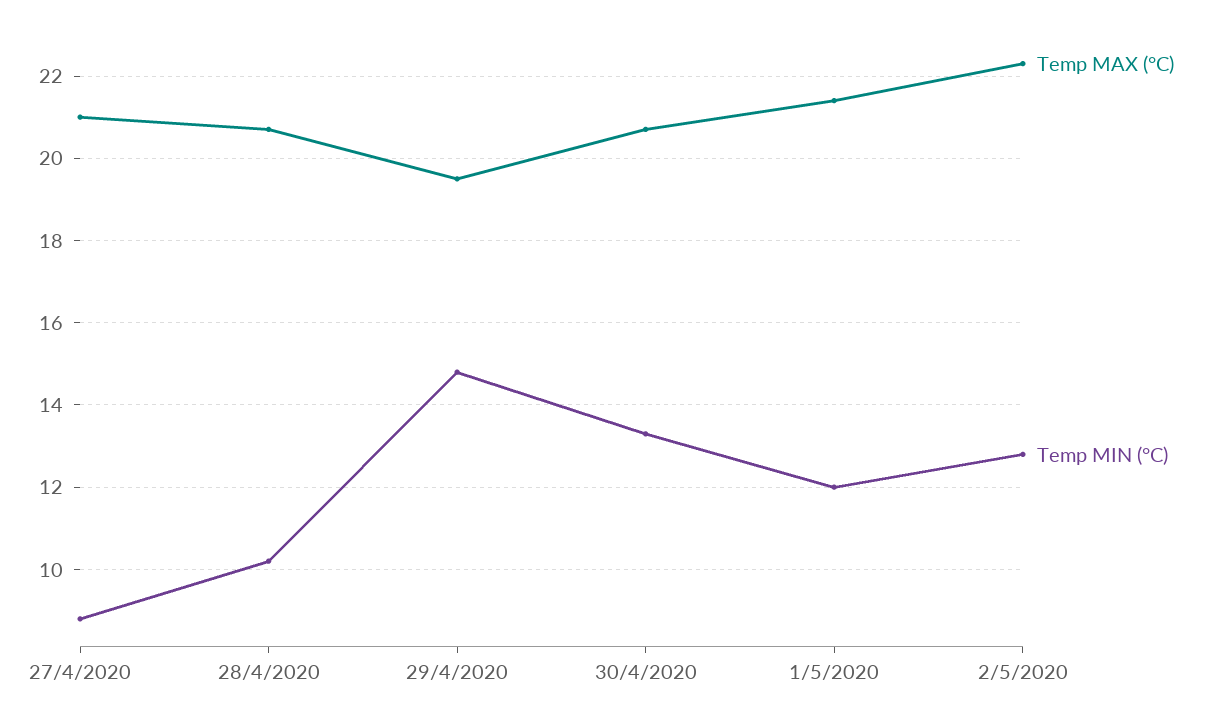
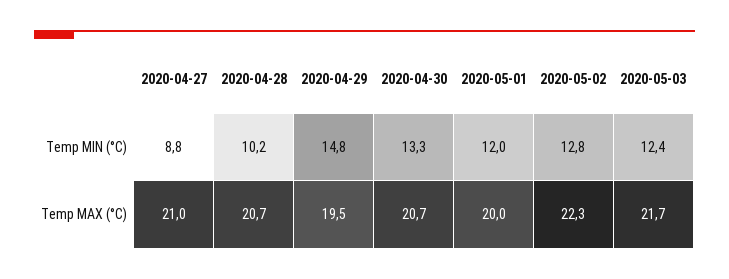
Temp MAX (°C), 1/5/2020: 21.5 -> 20
Temp MIN (°C), 2020-05-03: none -> 12.4
Temp MAX (°C), 2020-05-03: none -> 21.7

